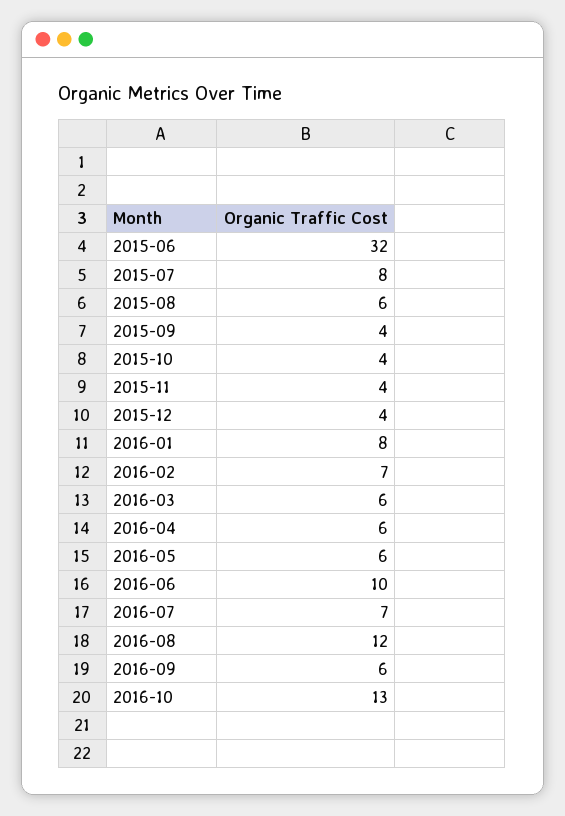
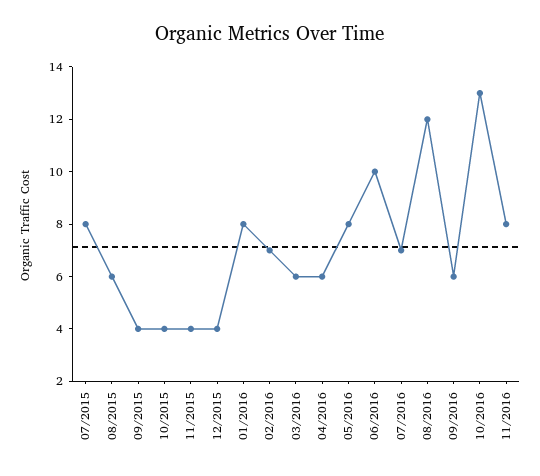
2015-06: 32 -> none
2016-05: 6 -> 8
11/2016: none -> 8

